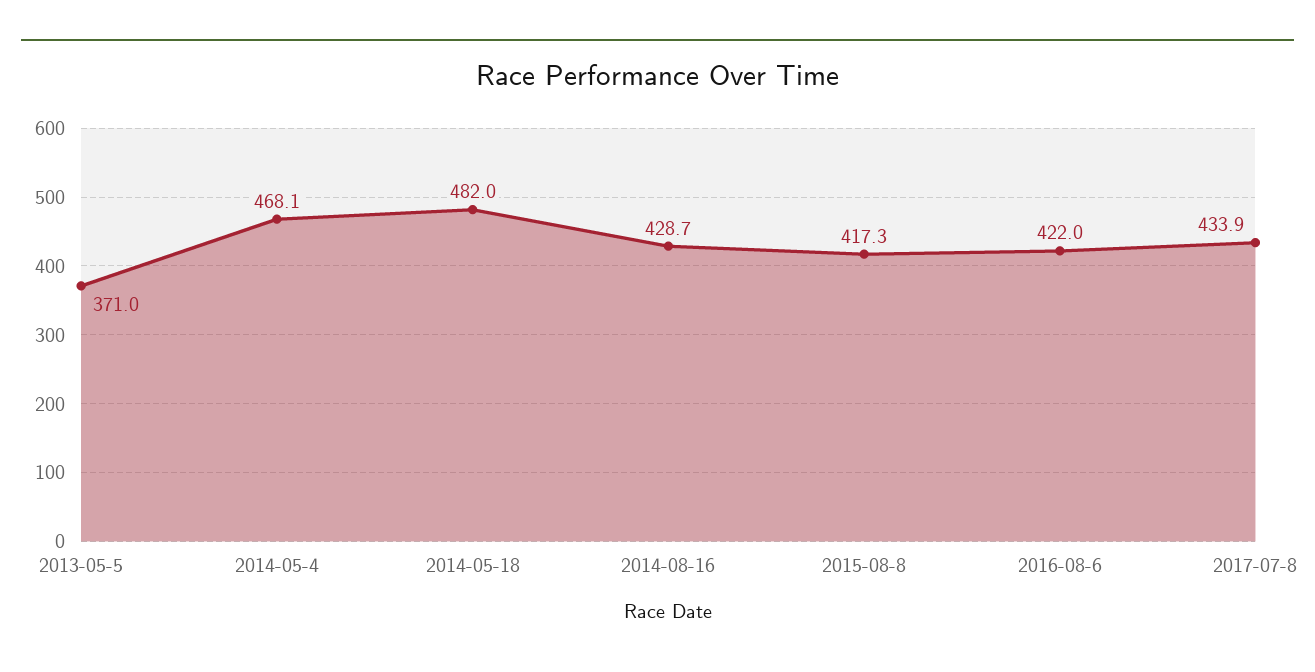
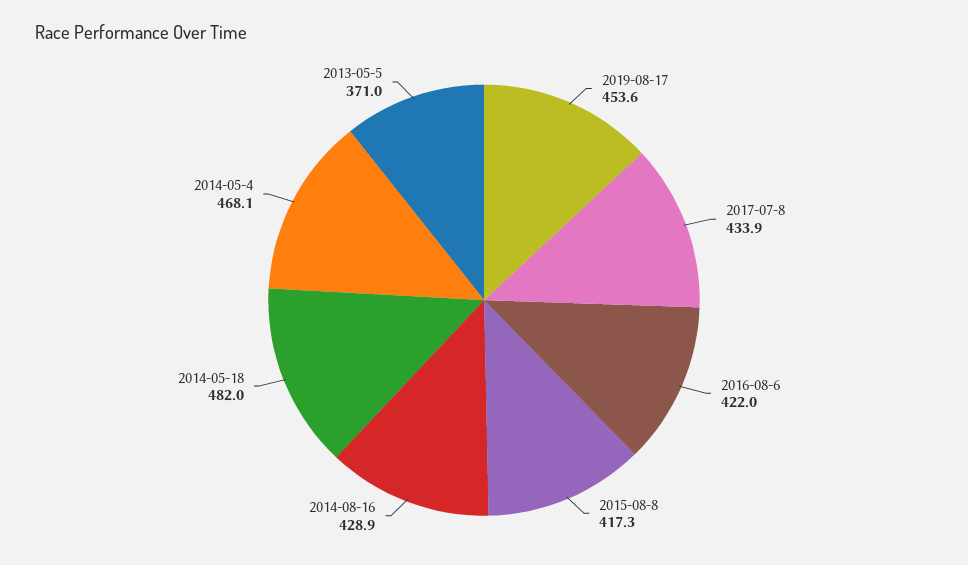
2014-08-16: 428.7 -> 428.9
2019-08-17: none -> 453.6

